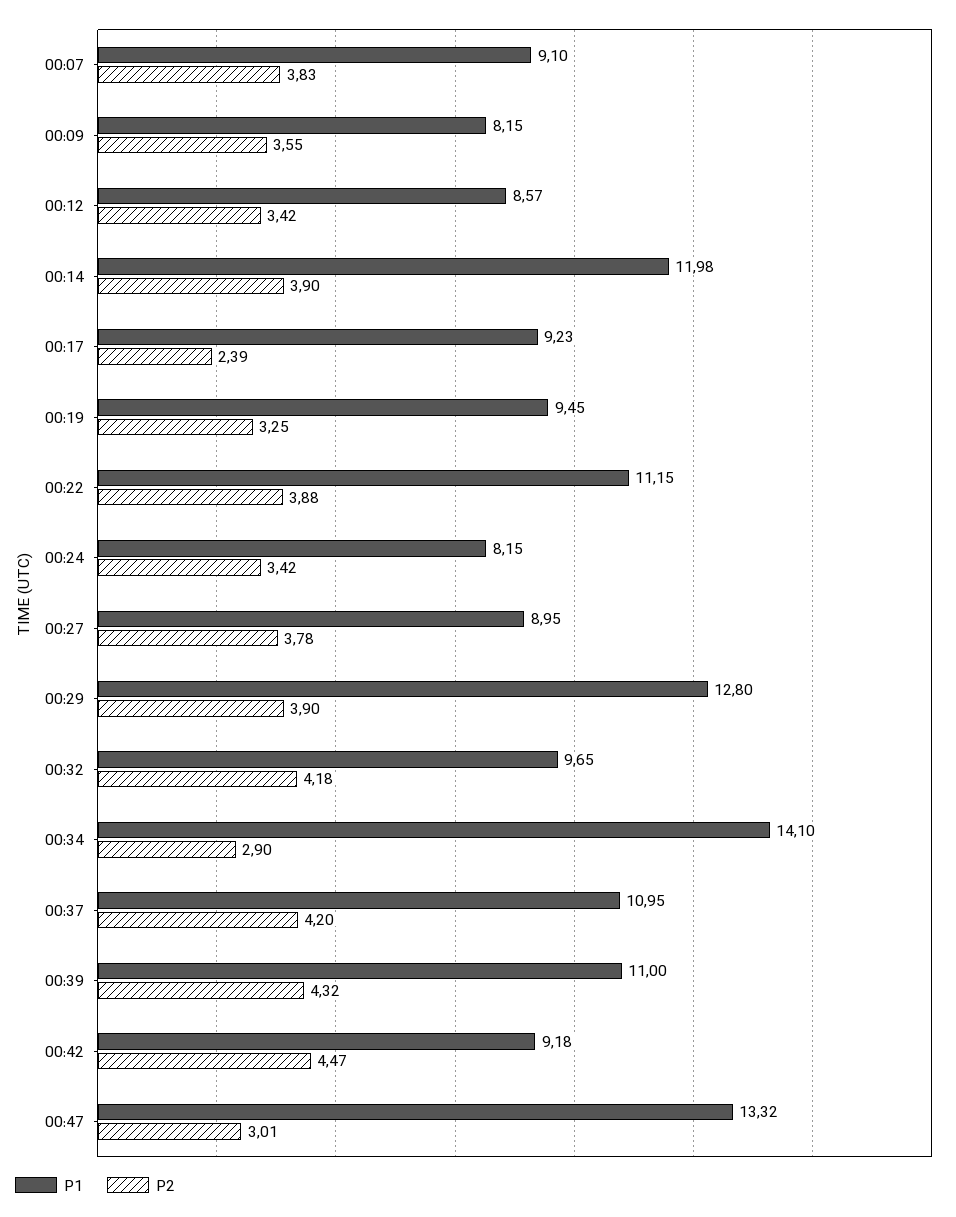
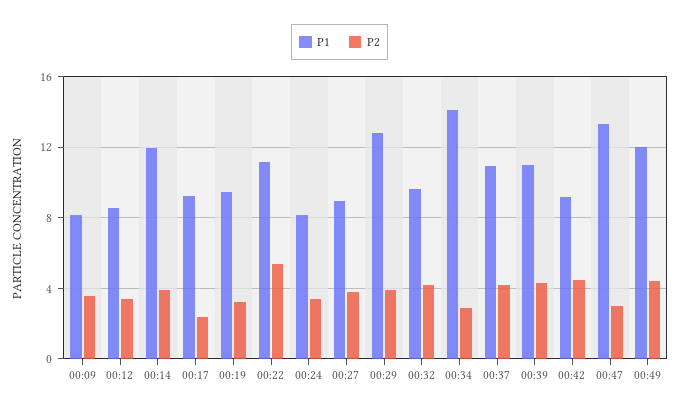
P1, 00:07: 9.1 -> none
P2, 00:07: 3.83 -> none
P2, 00:22: 3.88 -> 5.5
P1, 00:49: none -> 12
P2, 00:49: none -> 4.5

